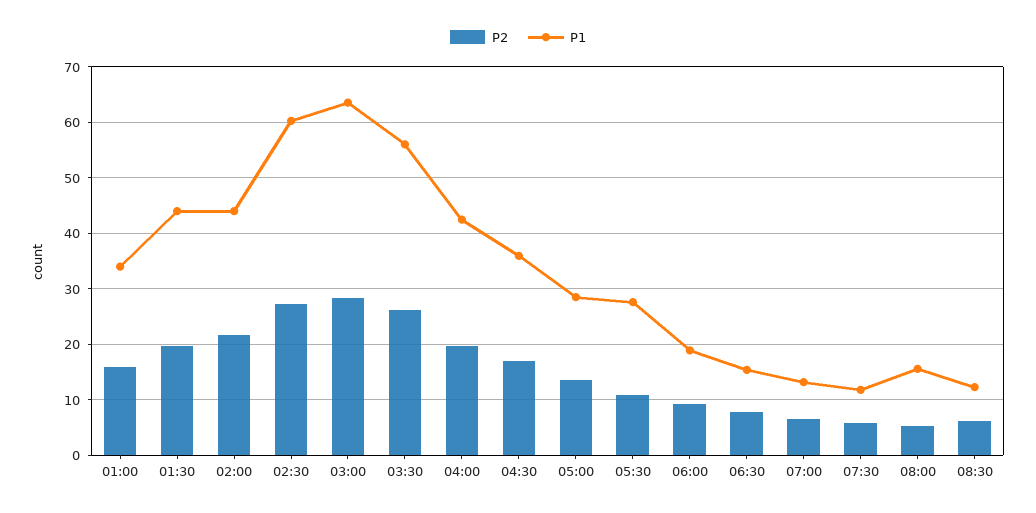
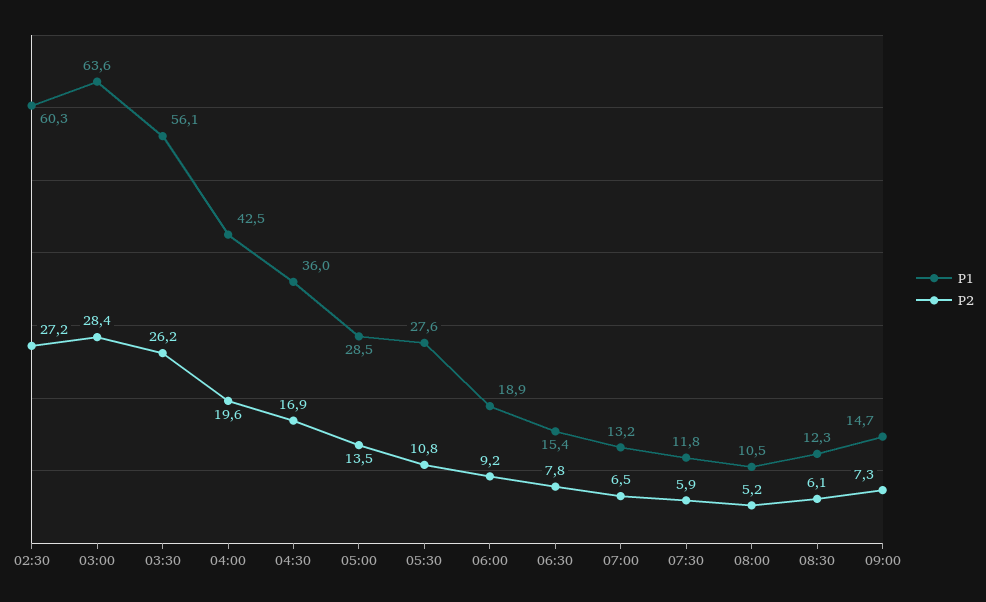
P2, 01:00: 16 -> none
P1, 01:00: 34 -> none
P2, 01:30: 20 -> none
P1, 01:30: 44 -> none
P2, 02:00: 22 -> none
P1, 02:00: 44 -> none
P1, 08:00: 16 -> 10.5
P1, 09:00: none -> 14.7
P2, 09:00: none -> 7.3

